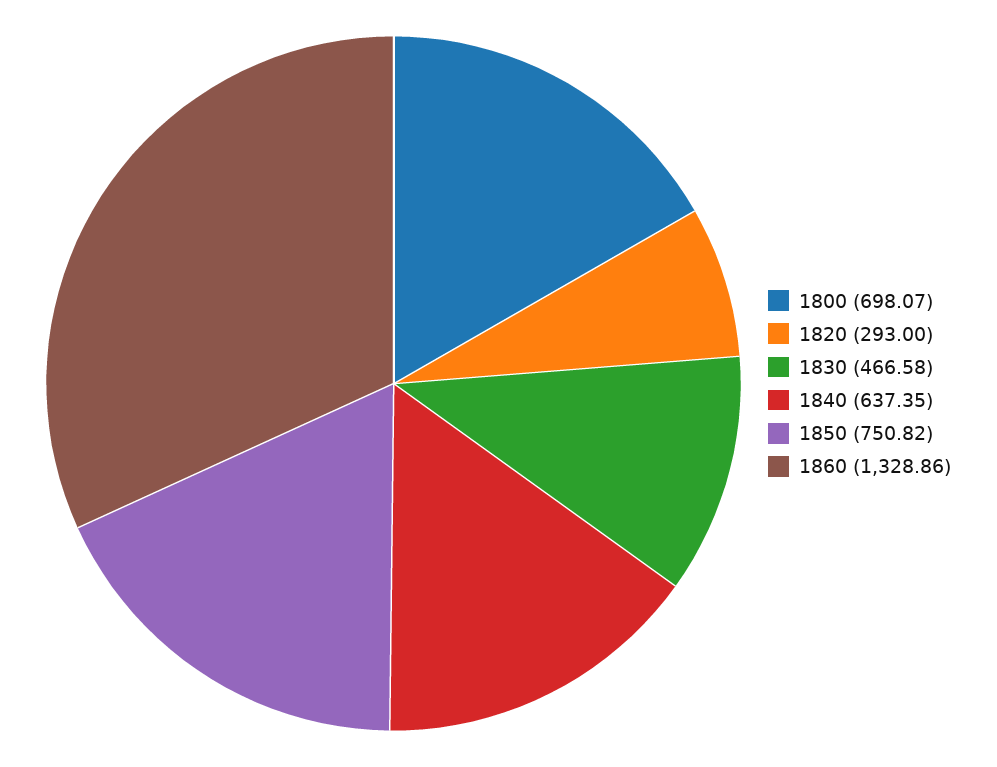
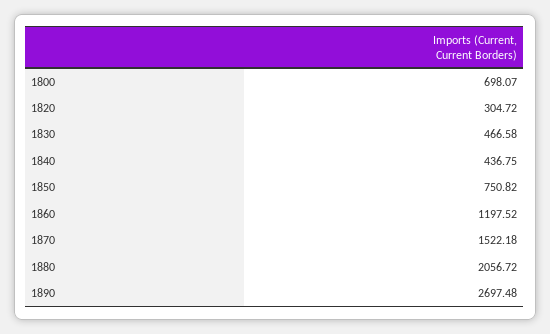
1820: 293 -> 304.72
1840: 637.35 -> 436.75
1860: 1328.86 -> 1197.52
1870: none -> 1522.18
1880: none -> 2056.72
1890: none -> 2697.48

